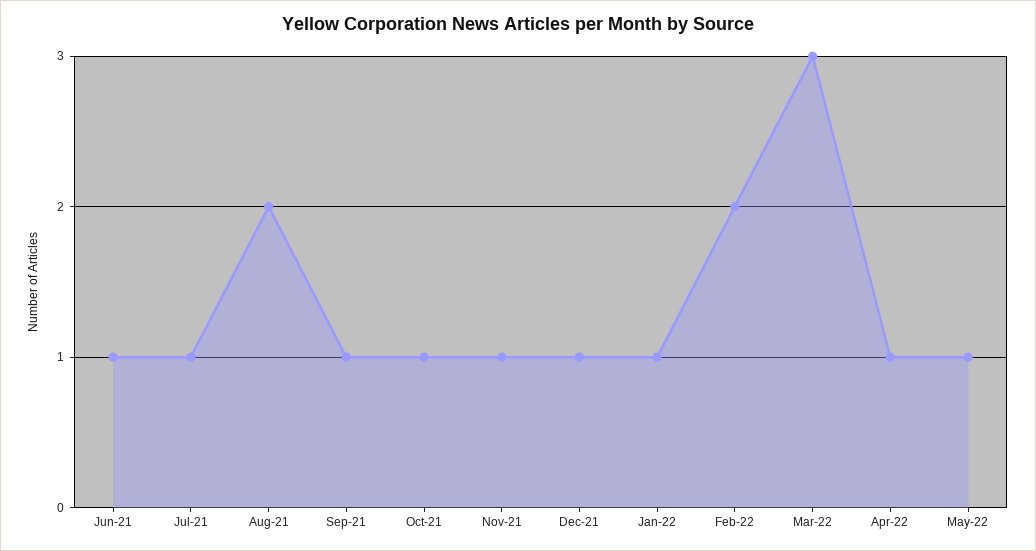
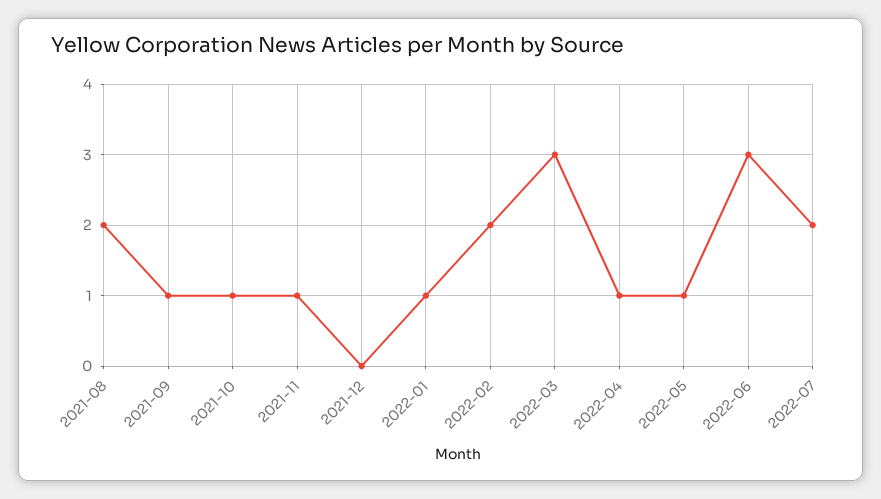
Jun-21: 1 -> none
Jul-21: 1 -> none
Dec-21: 1 -> 0
2022-06: none -> 3
2022-07: none -> 2

